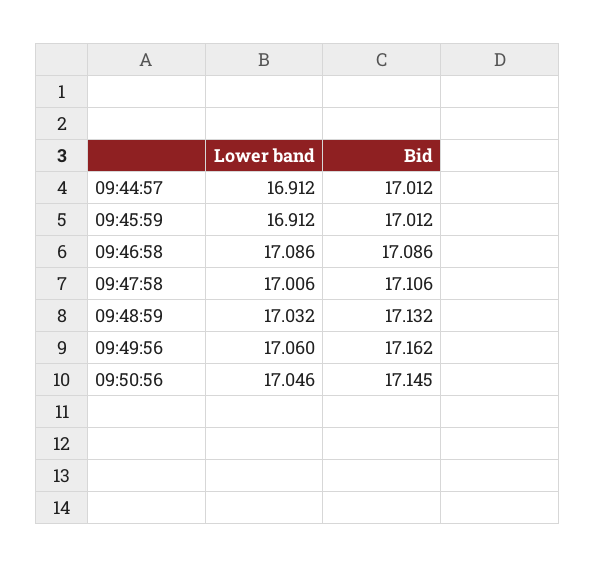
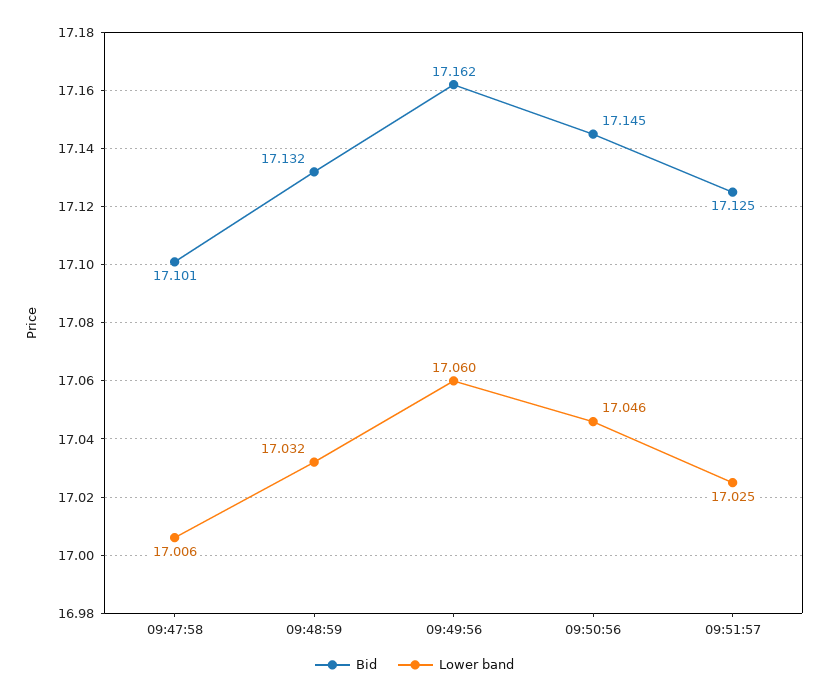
Lower band, 09:44:57: 16.912 -> none
Bid, 09:44:57: 17.012 -> none
Lower band, 09:45:59: 16.912 -> none
Bid, 09:45:59: 17.012 -> none
Lower band, 09:46:58: 17.086 -> none
Bid, 09:46:58: 17.086 -> none
Bid, 09:47:58: 17.106 -> 17.101
Bid, 09:51:57: none -> 17.125
Lower band, 09:51:57: none -> 17.025

